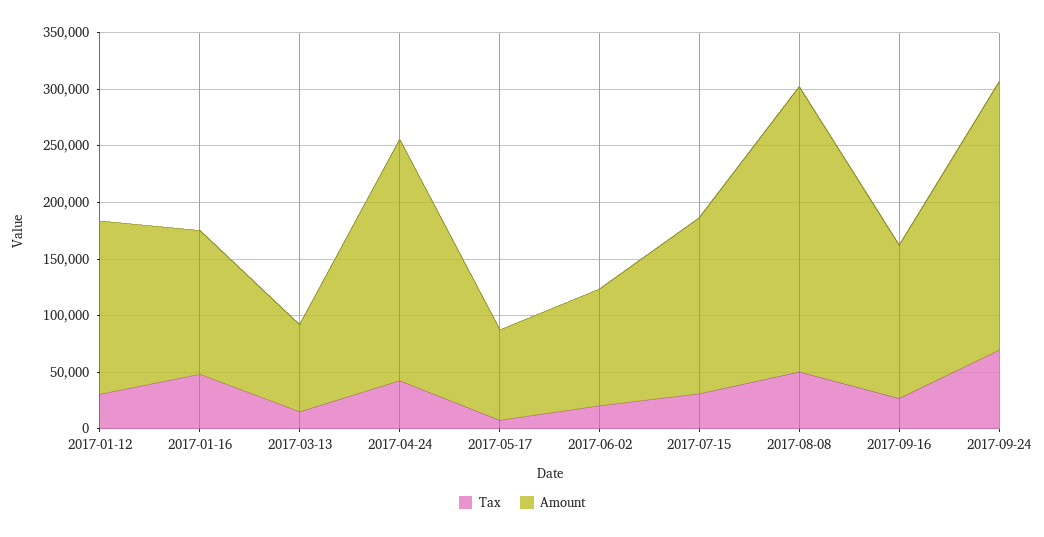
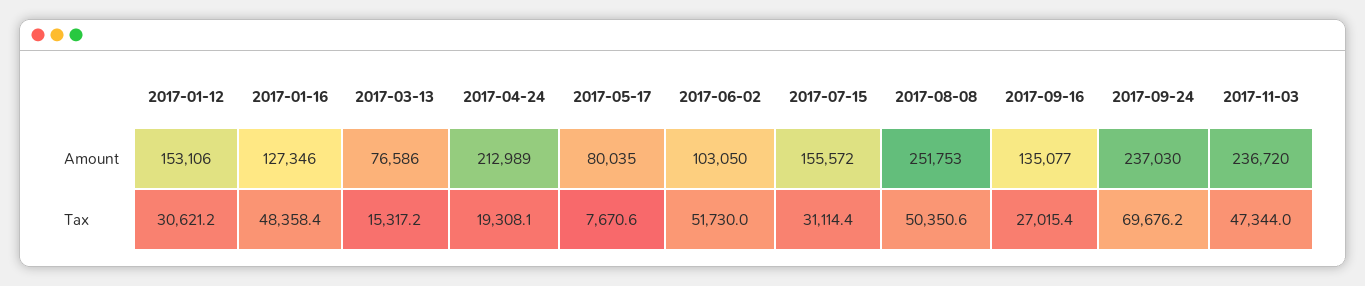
Tax, 2017-04-24: 40000 -> 19308.1
Tax, 2017-06-02: 20000 -> 51730
Amount, 2017-11-03: none -> 236720
Tax, 2017-11-03: none -> 47344

